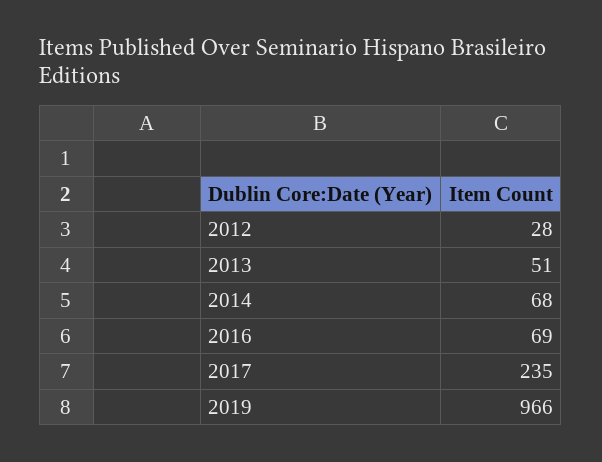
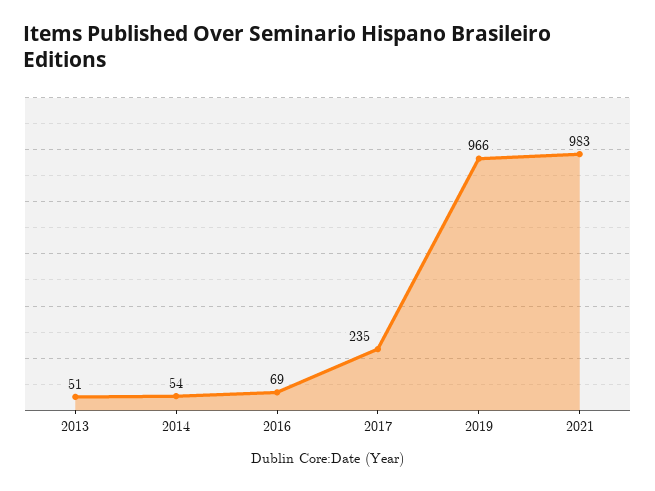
2012: 28 -> none
2014: 68 -> 54
2021: none -> 983

